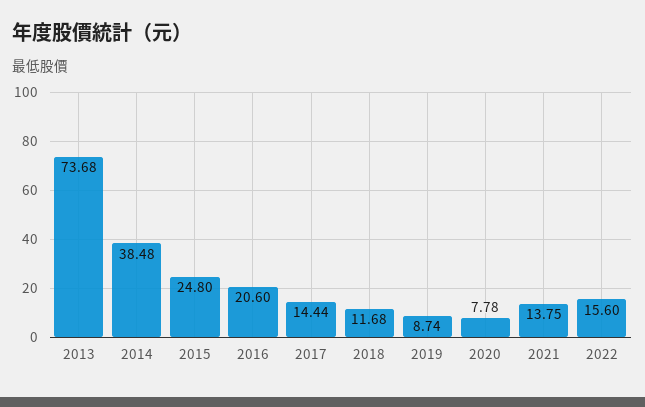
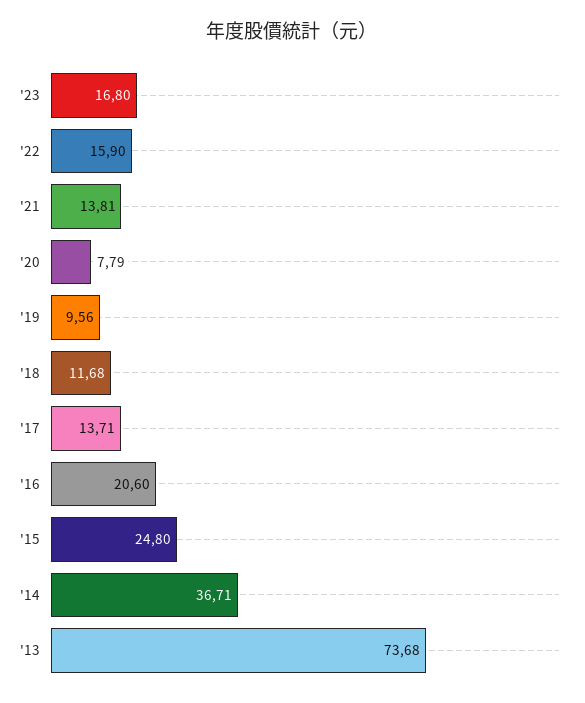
2014: 38.48 -> 36.71
2017: 14.44 -> 13.71
2019: 8.74 -> 9.56
2020: 7.78 -> 7.79
2021: 13.75 -> 13.81
2022: 15.6 -> 15.9
'23: none -> 16.8

